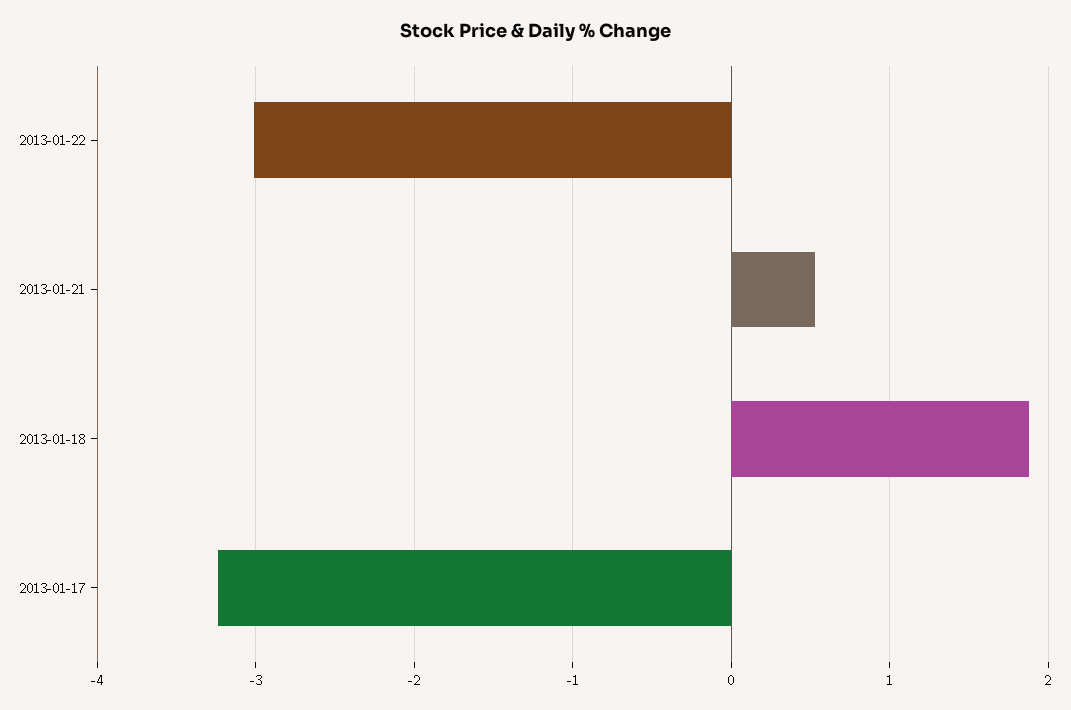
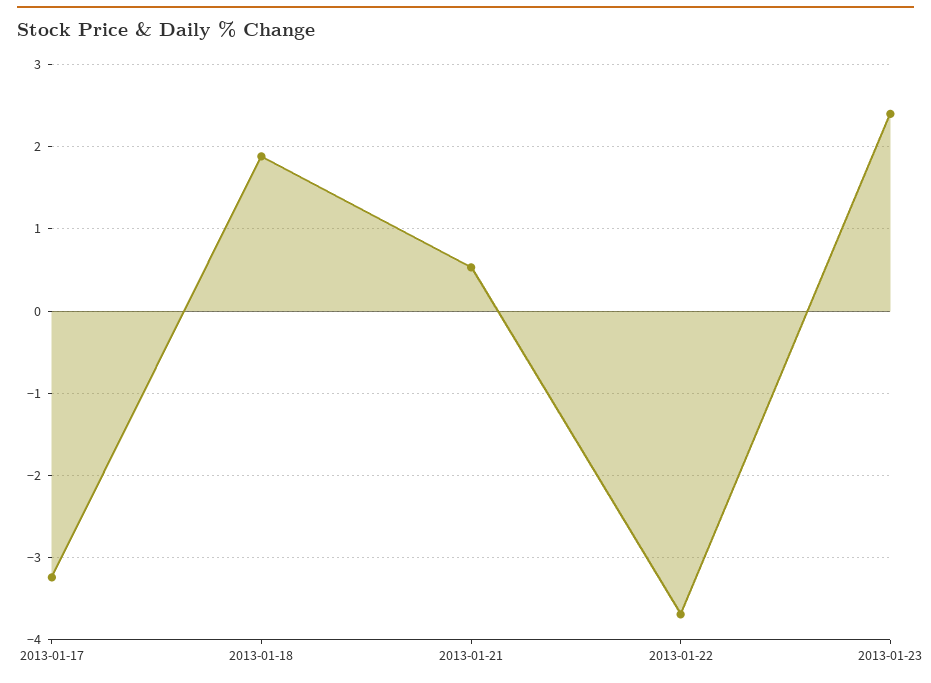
2013-01-22: -3 -> -3.7
2013-01-23: none -> 2.4

